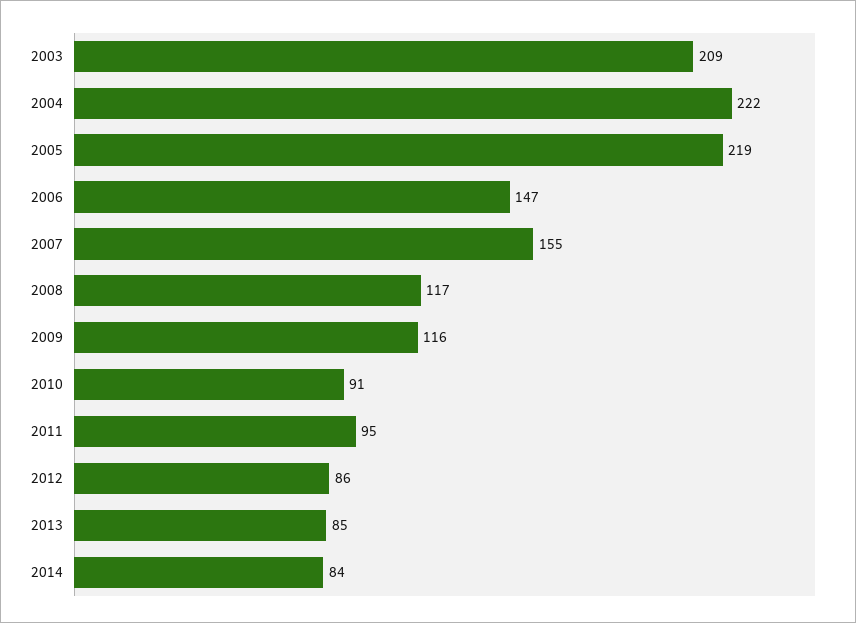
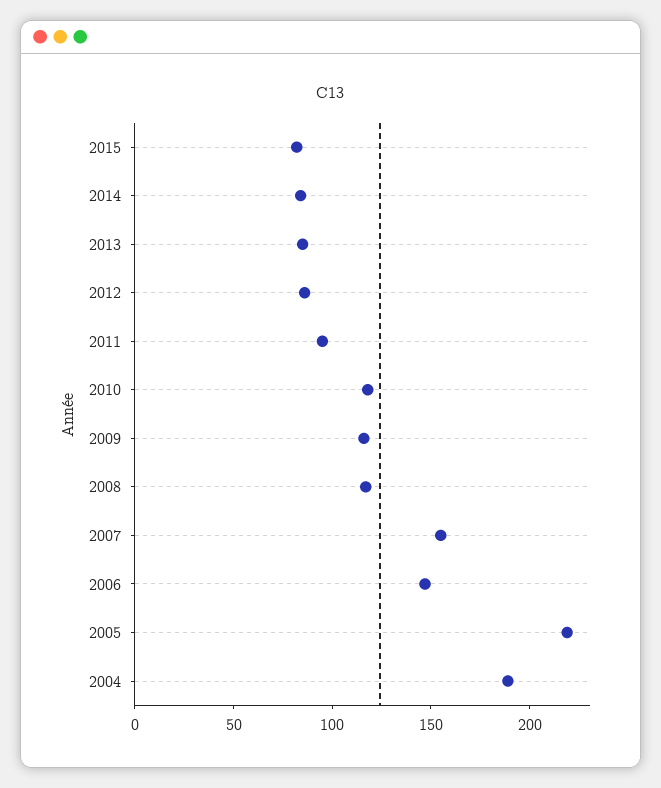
2003: 209 -> none
2004: 222 -> 190
2010: 91 -> 120
2015: none -> 80

